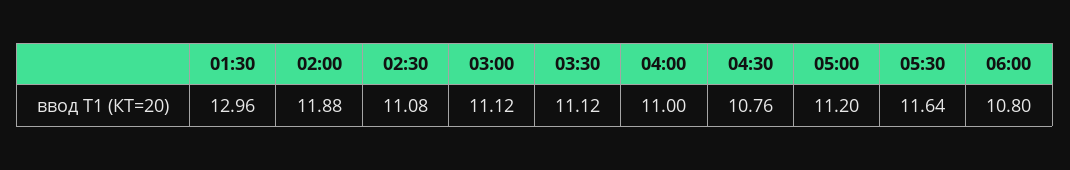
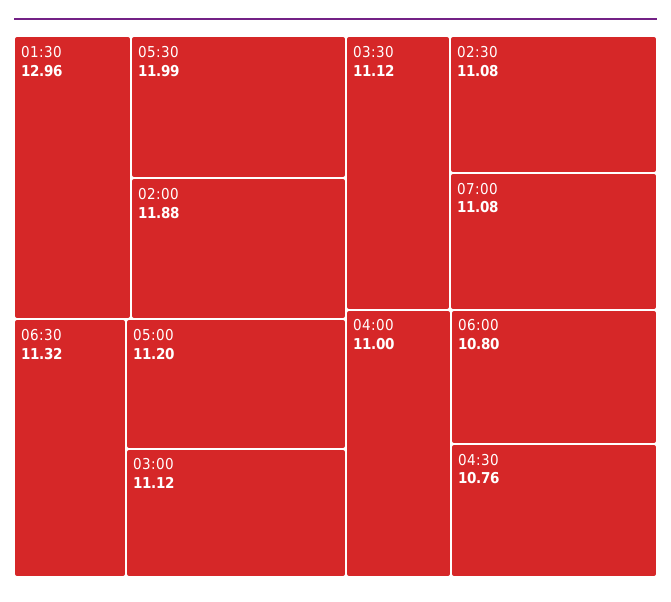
05:30: 11.64 -> 11.99
06:30: none -> 11.32
07:00: none -> 11.08

